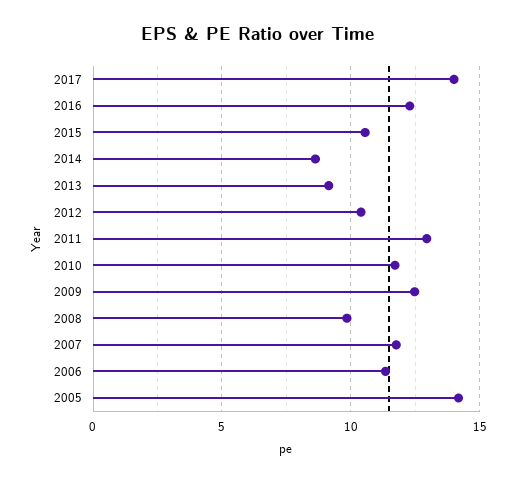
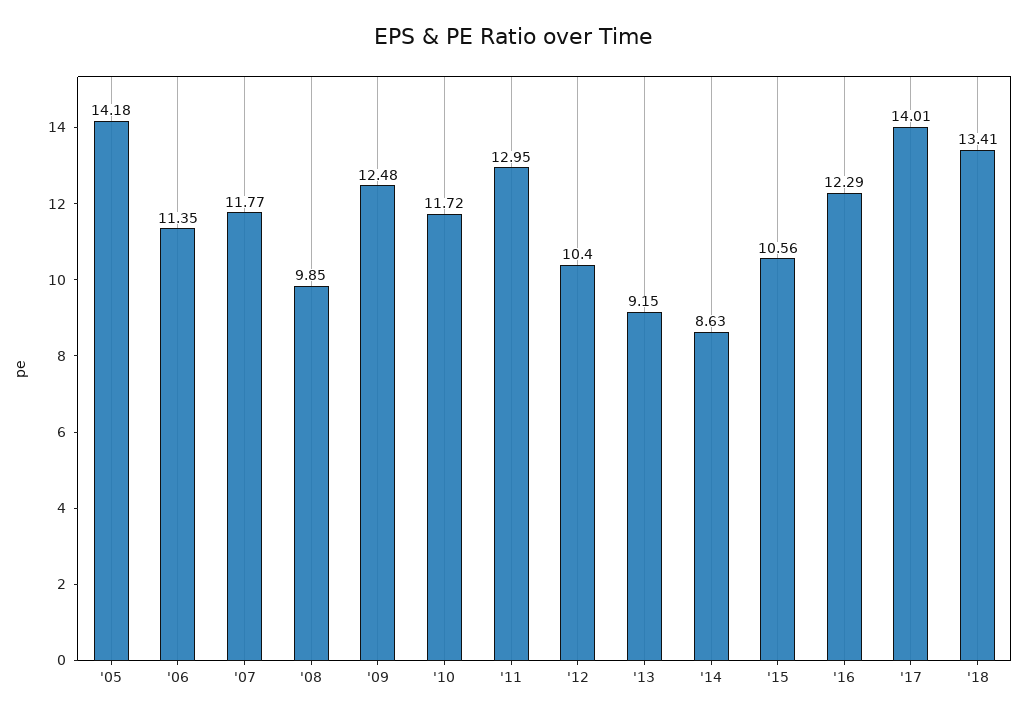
'18: none -> 13.41

